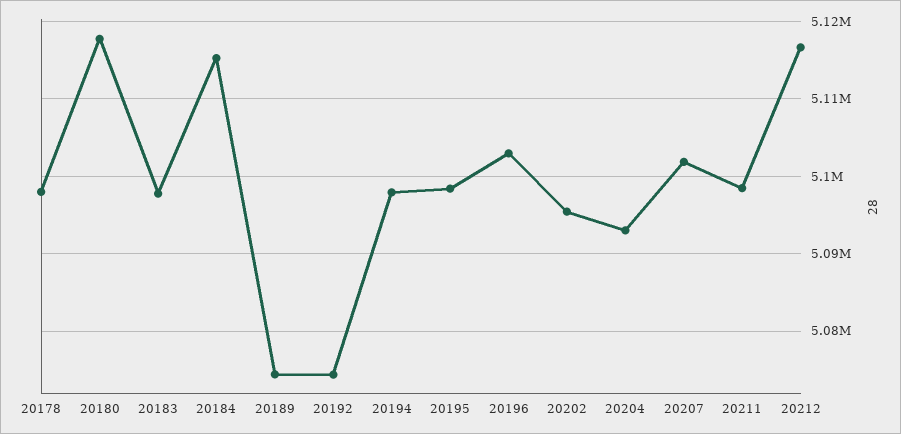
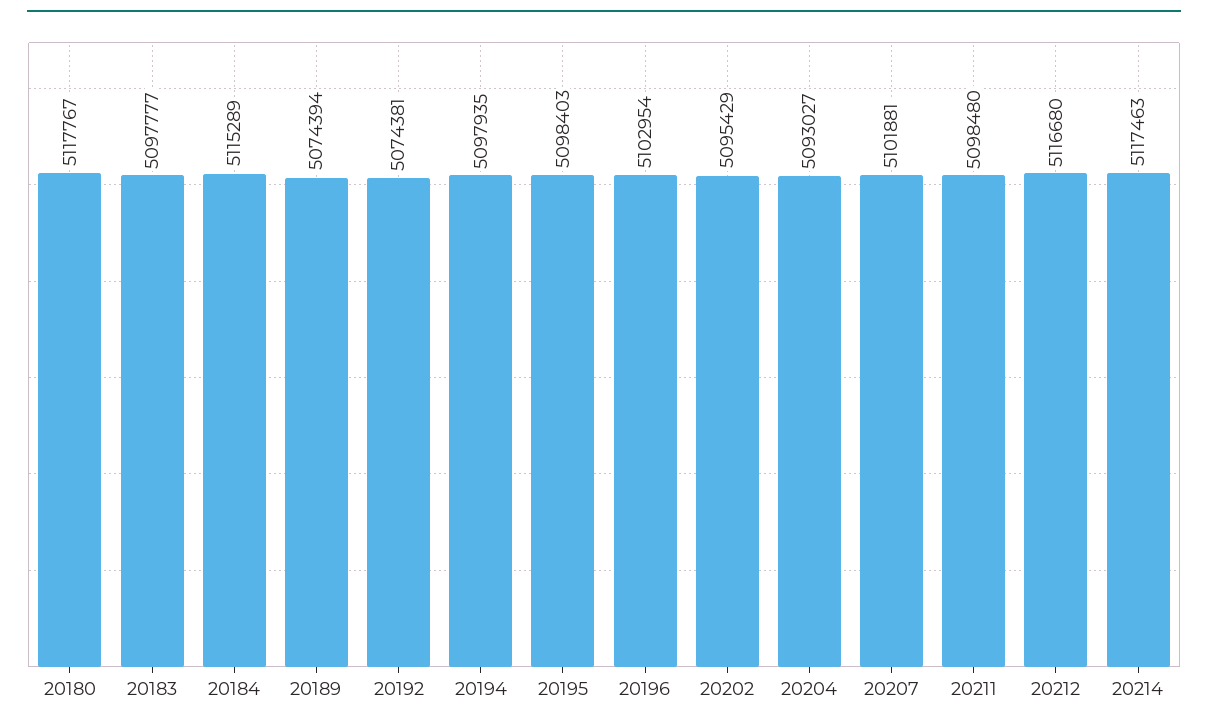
20178: 5098000 -> none
20214: none -> 5117463

